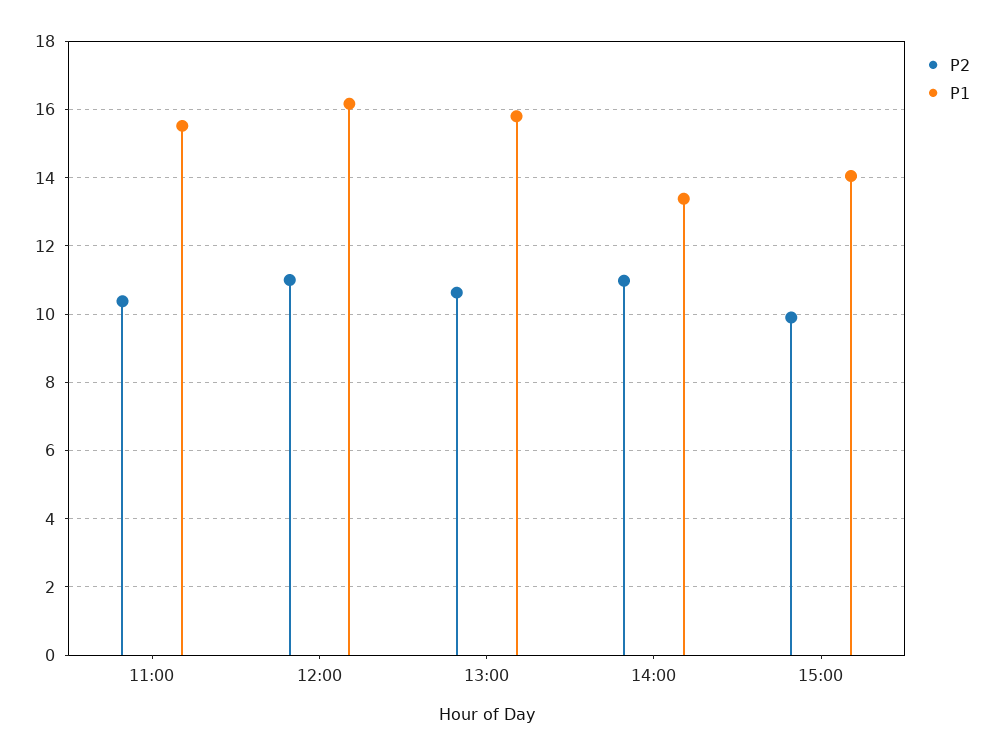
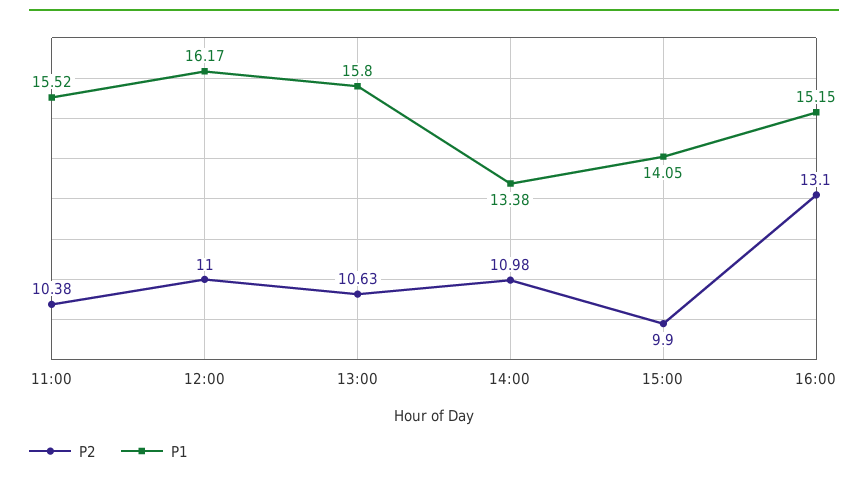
P2, 16:00: none -> 13.1
P1, 16:00: none -> 15.15

